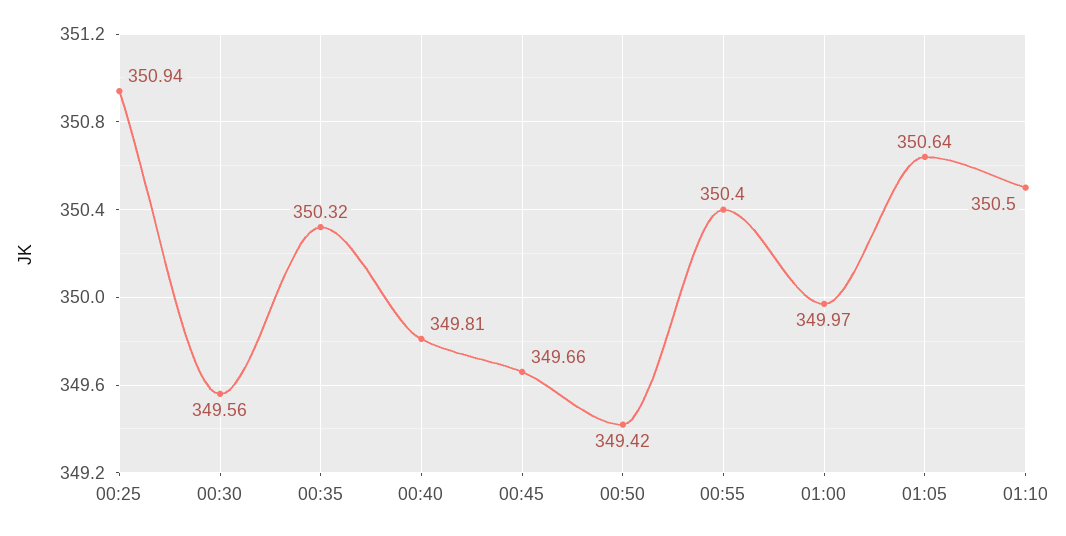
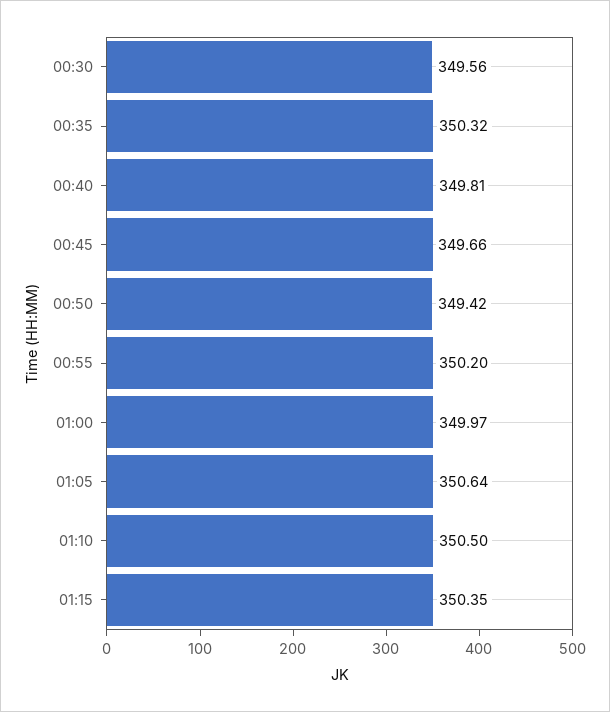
00:25: 350.94 -> none
00:55: 350.4 -> 350.2
01:15: none -> 350.35

